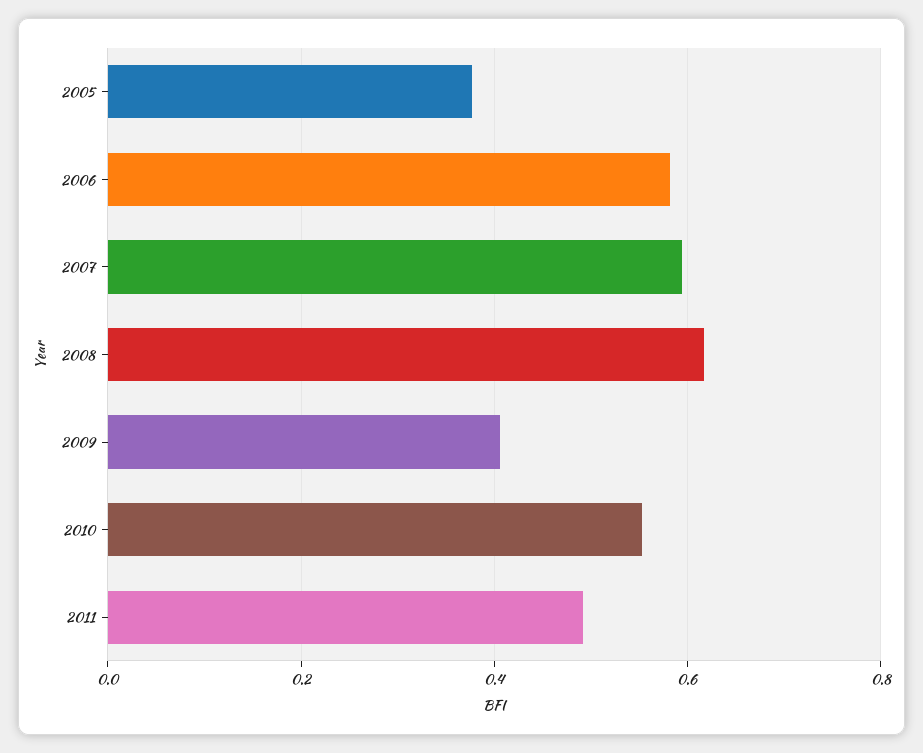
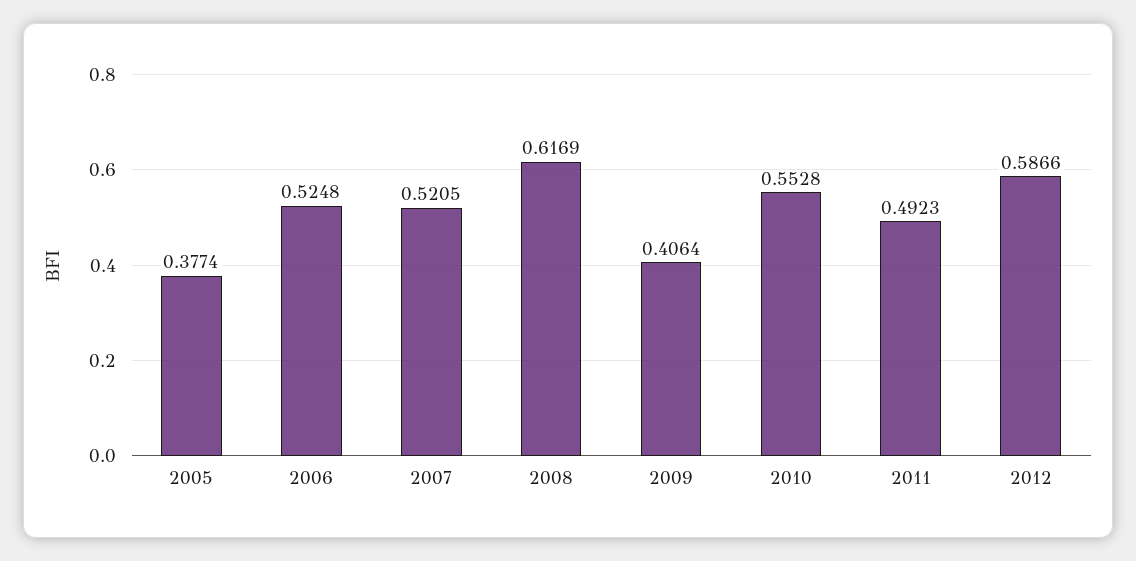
2006: 0.58 -> 0.5248
2007: 0.6 -> 0.5205
2012: none -> 0.5866

